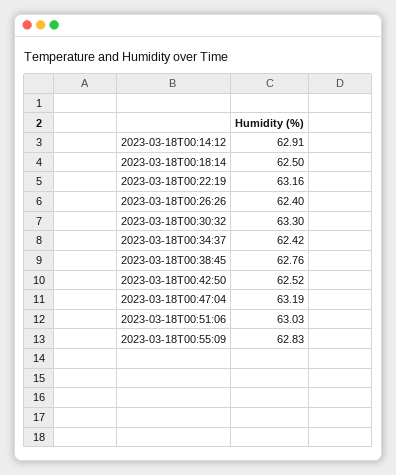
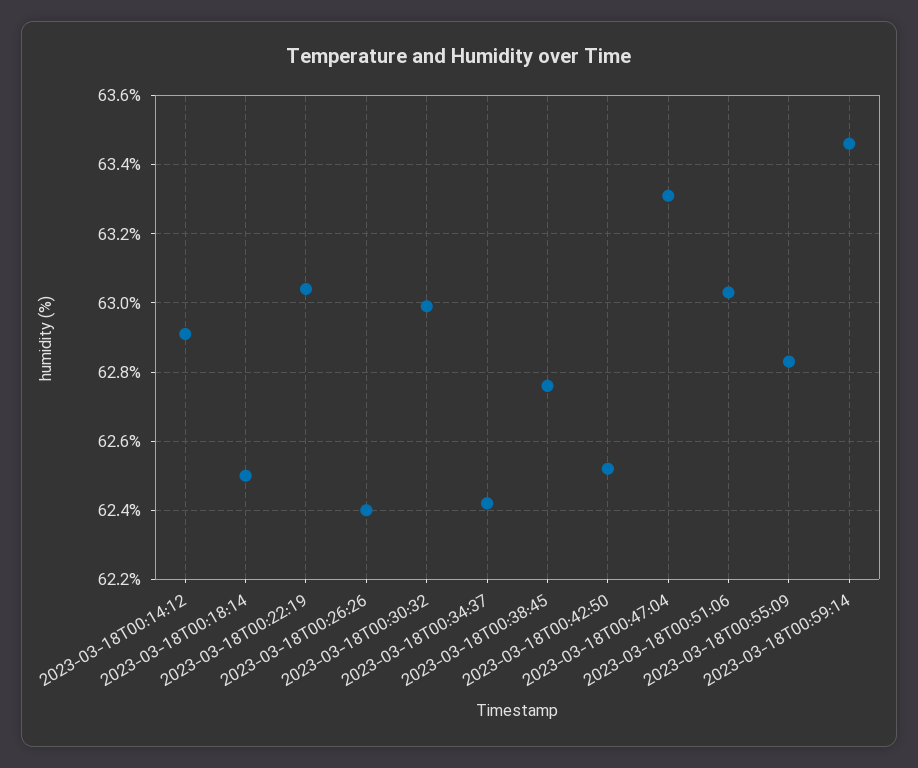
2023-03-18T00:22:19: 63.16 -> 63.05
2023-03-18T00:30:32: 63.3 -> 63
2023-03-18T00:47:04: 63.19 -> 63.3
2023-03-18T00:59:14: none -> 63.45

